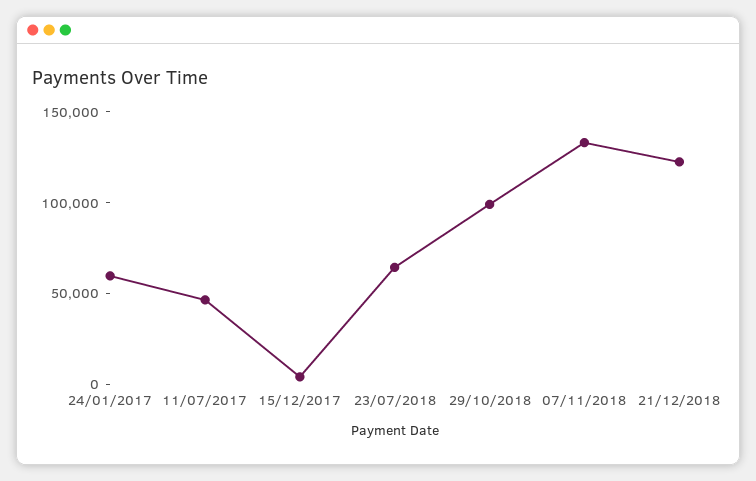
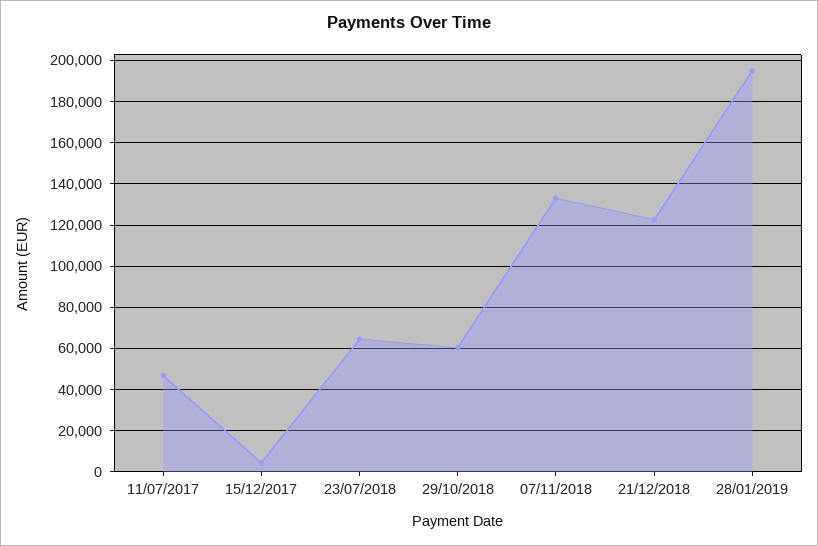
24/01/2017: 60000 -> none
29/10/2018: 100000 -> 60000
28/01/2019: none -> 195000

